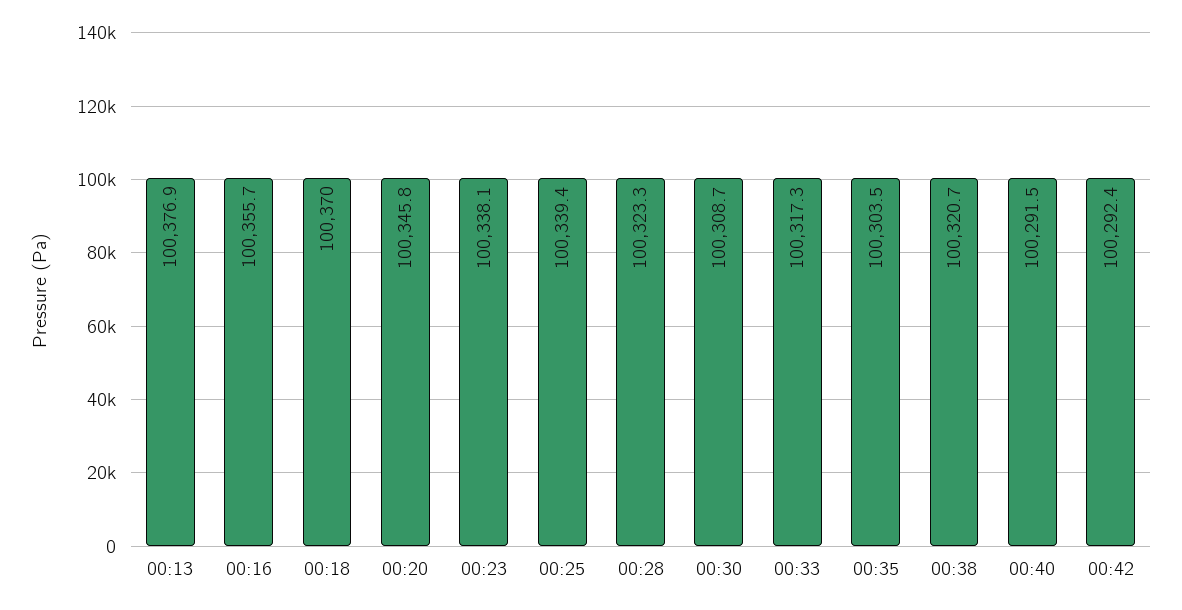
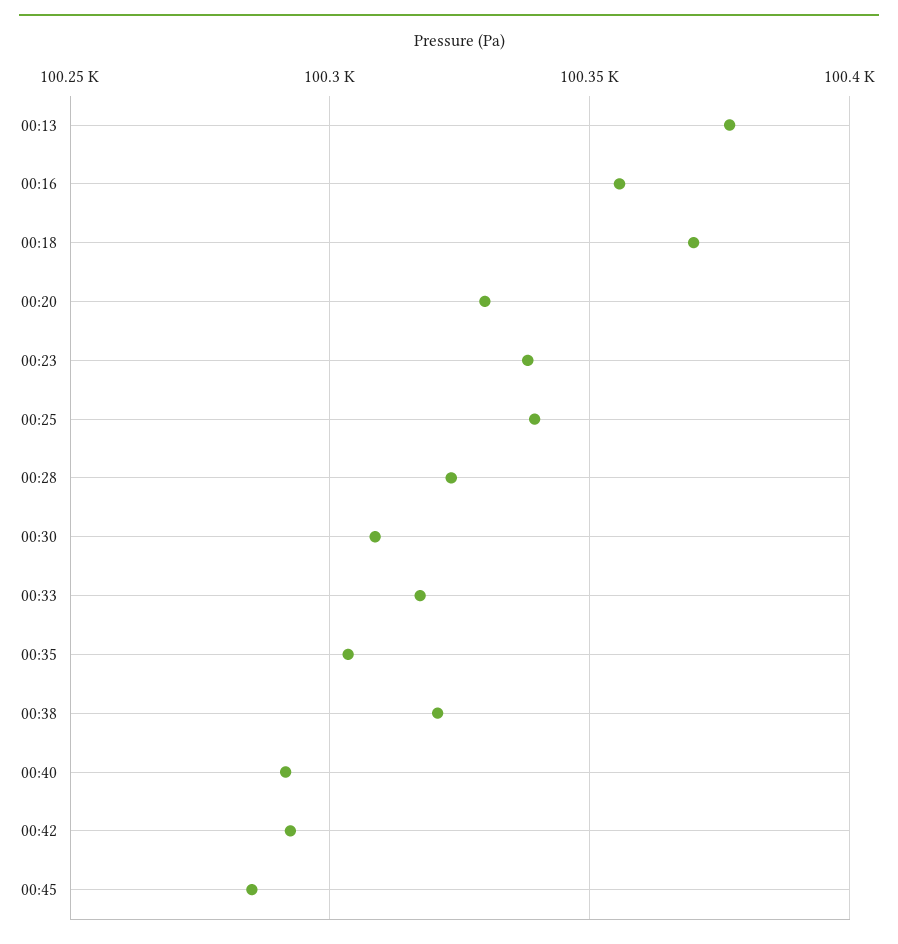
00:20: 100345.8 -> 100330
00:45: none -> 100285

